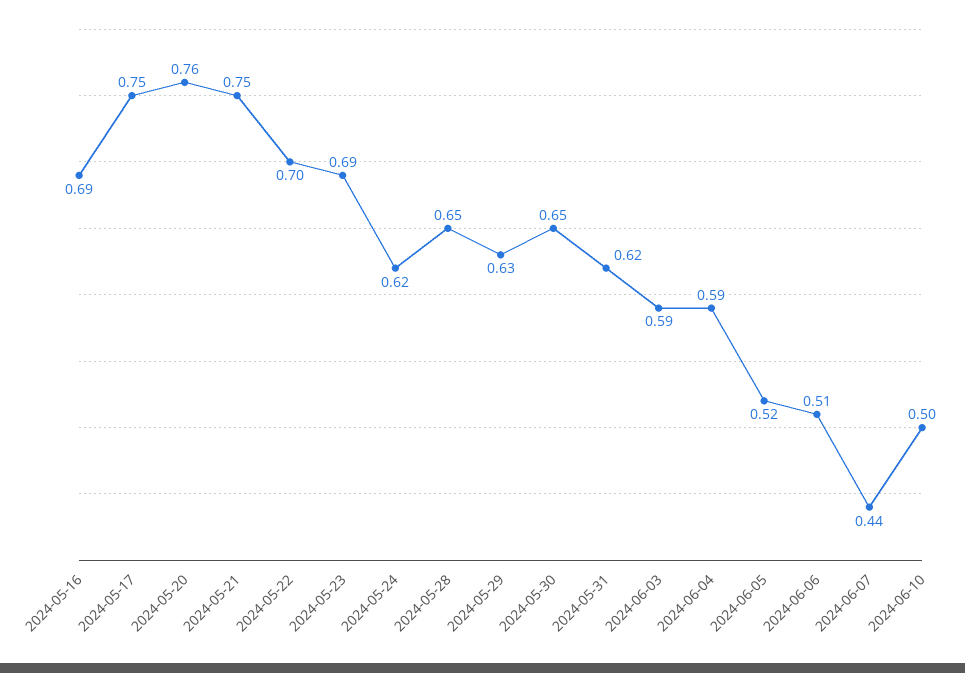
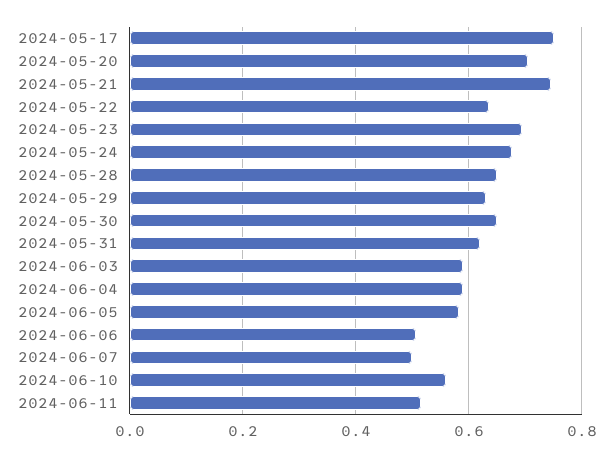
2024-05-16: 0.69 -> none
2024-05-20: 0.76 -> 0.7
2024-05-22: 0.7 -> 0.64
2024-05-24: 0.62 -> 0.68
2024-06-05: 0.52 -> 0.58
2024-06-07: 0.44 -> 0.5
2024-06-10: 0.5 -> 0.56
2024-06-11: none -> 0.52

